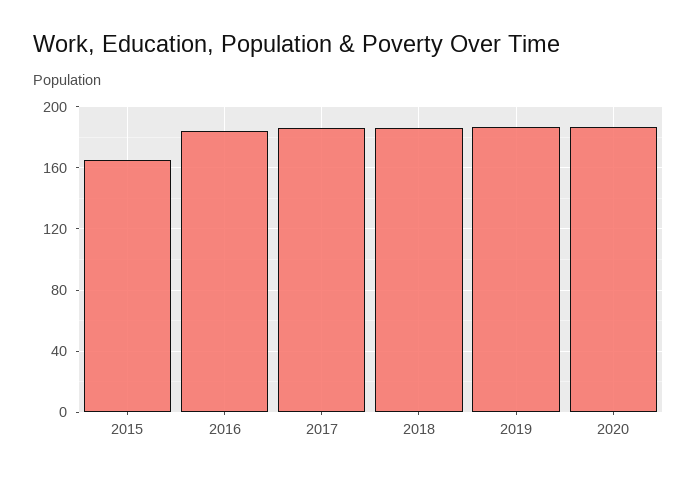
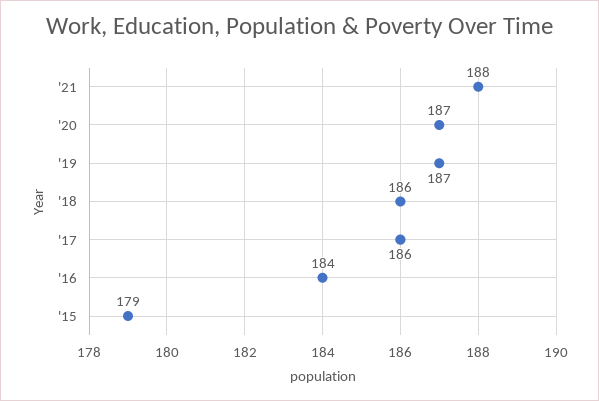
2015: 165 -> 179
'21: none -> 188

